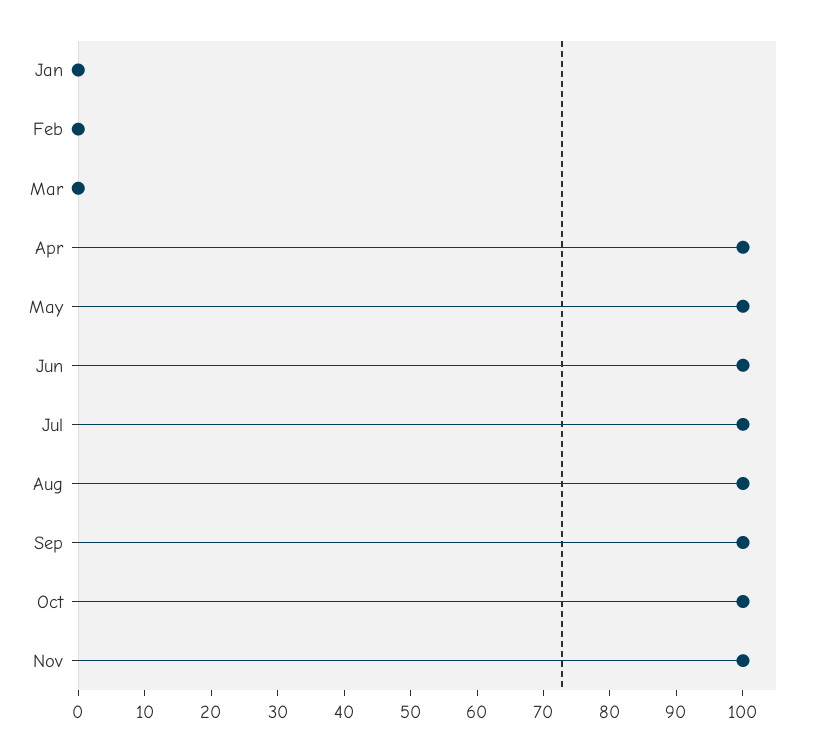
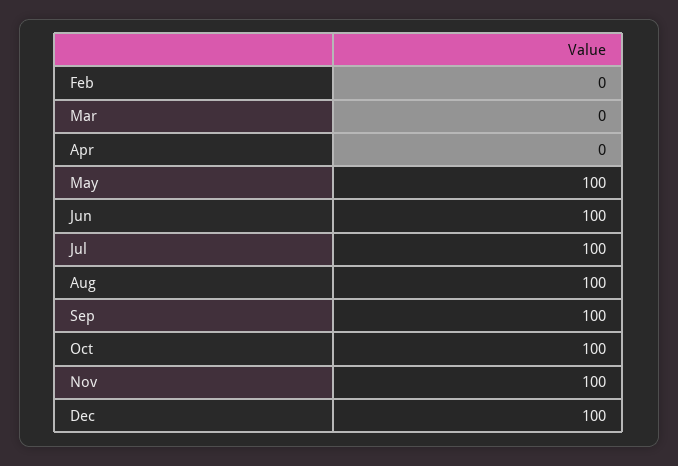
Jan: 0 -> none
Apr: 100 -> 0
Dec: none -> 100

